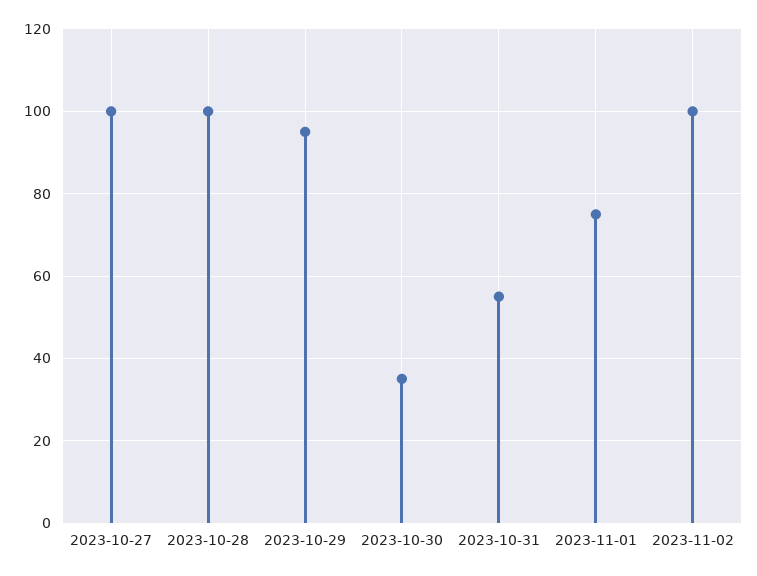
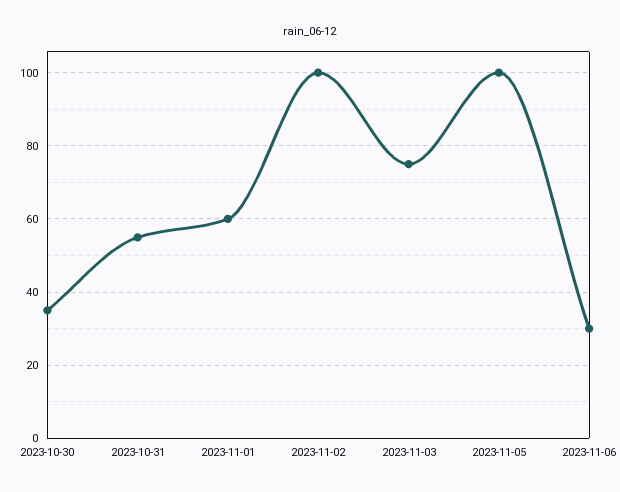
2023-10-27: 100 -> none
2023-10-28: 100 -> none
2023-10-29: 95 -> none
2023-11-01: 75 -> 60
2023-11-03: none -> 75
2023-11-05: none -> 100
2023-11-06: none -> 30

